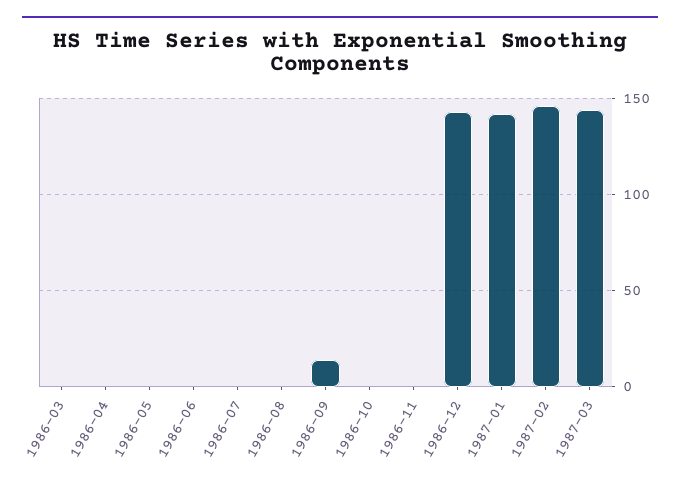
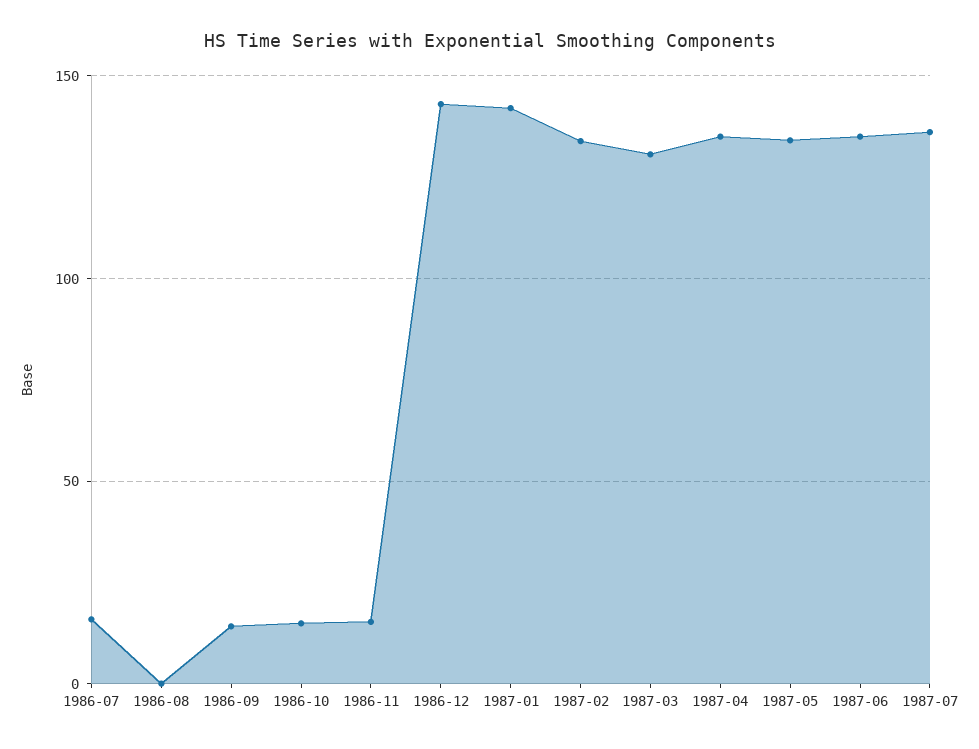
1986-03: 0 -> none
1986-04: 0 -> none
1986-05: 0 -> none
1986-06: 0 -> none
1986-07: 0 -> 15
1986-10: 0 -> 15
1986-11: 0 -> 15
1987-02: 145 -> 135
1987-03: 145 -> 130
1987-04: none -> 135
1987-05: none -> 135
1987-06: none -> 135
1987-07: none -> 135

